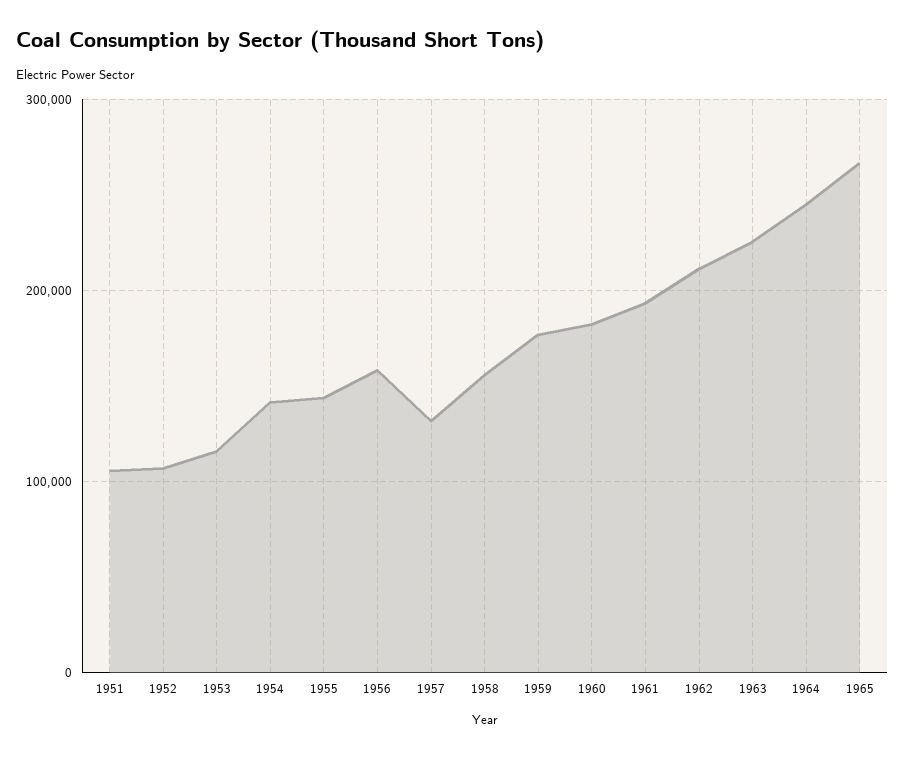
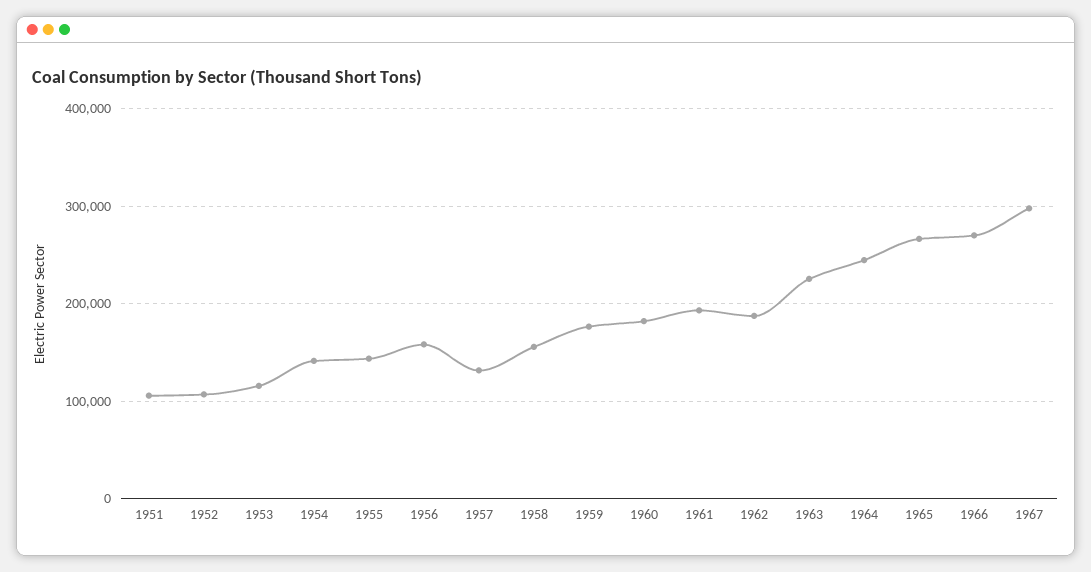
1962: 210000 -> 190000
1966: none -> 270000
1967: none -> 300000

